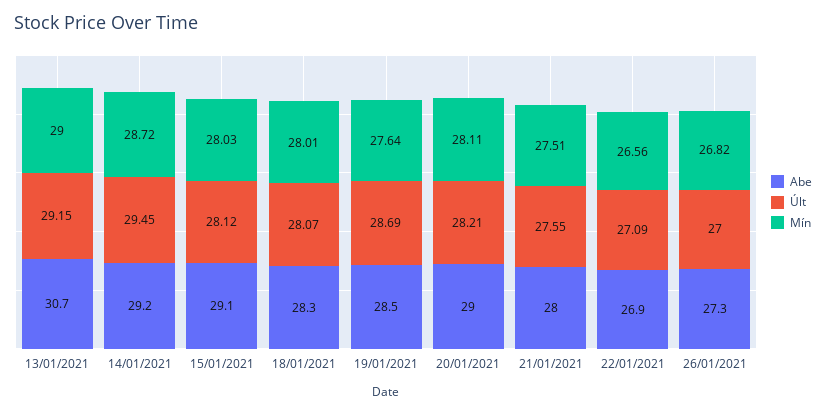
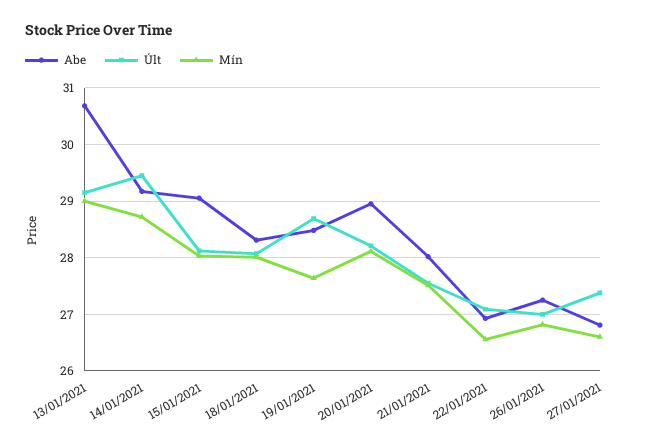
Abe, 27/01/2021: none -> 26.8
Últ, 27/01/2021: none -> 27.4
Mín, 27/01/2021: none -> 26.6

